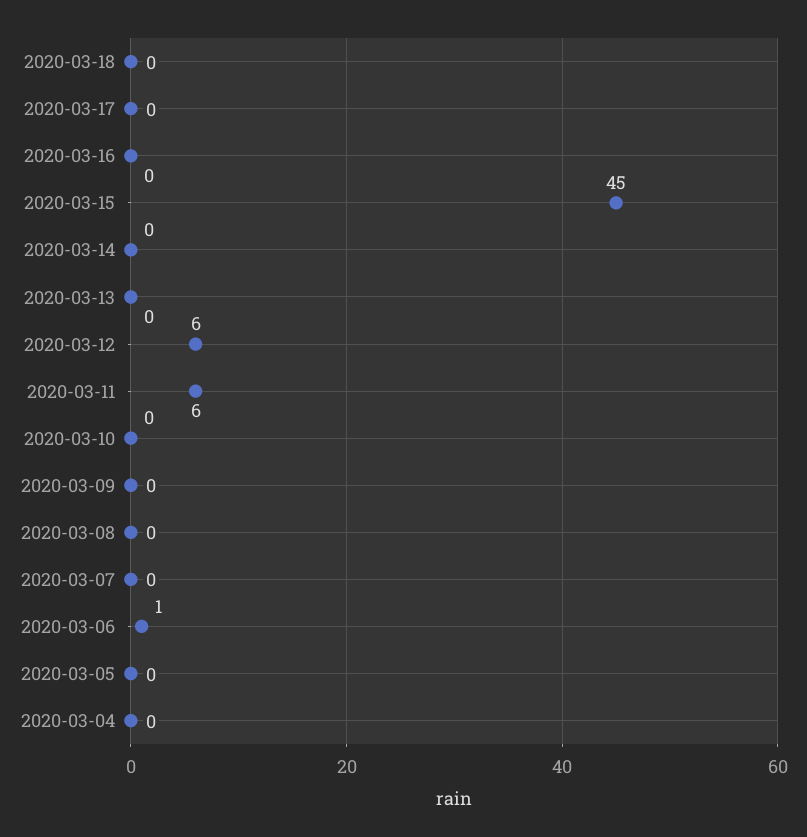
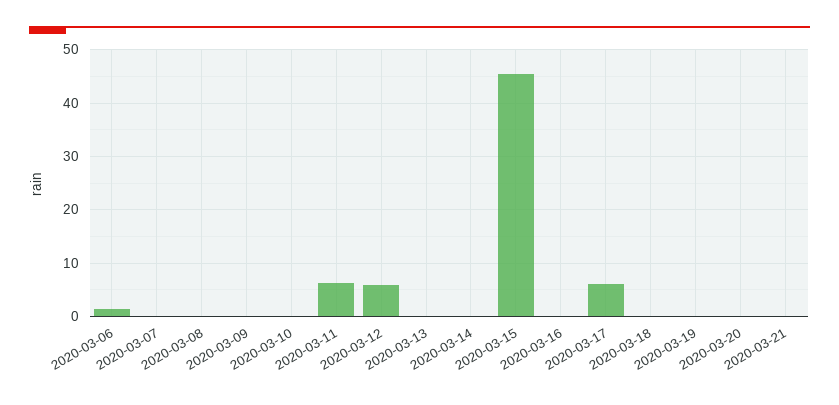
2020-03-17: 0 -> 6
2020-03-05: 0 -> none
2020-03-04: 0 -> none
2020-03-19: none -> 0
2020-03-20: none -> 0
2020-03-21: none -> 0

